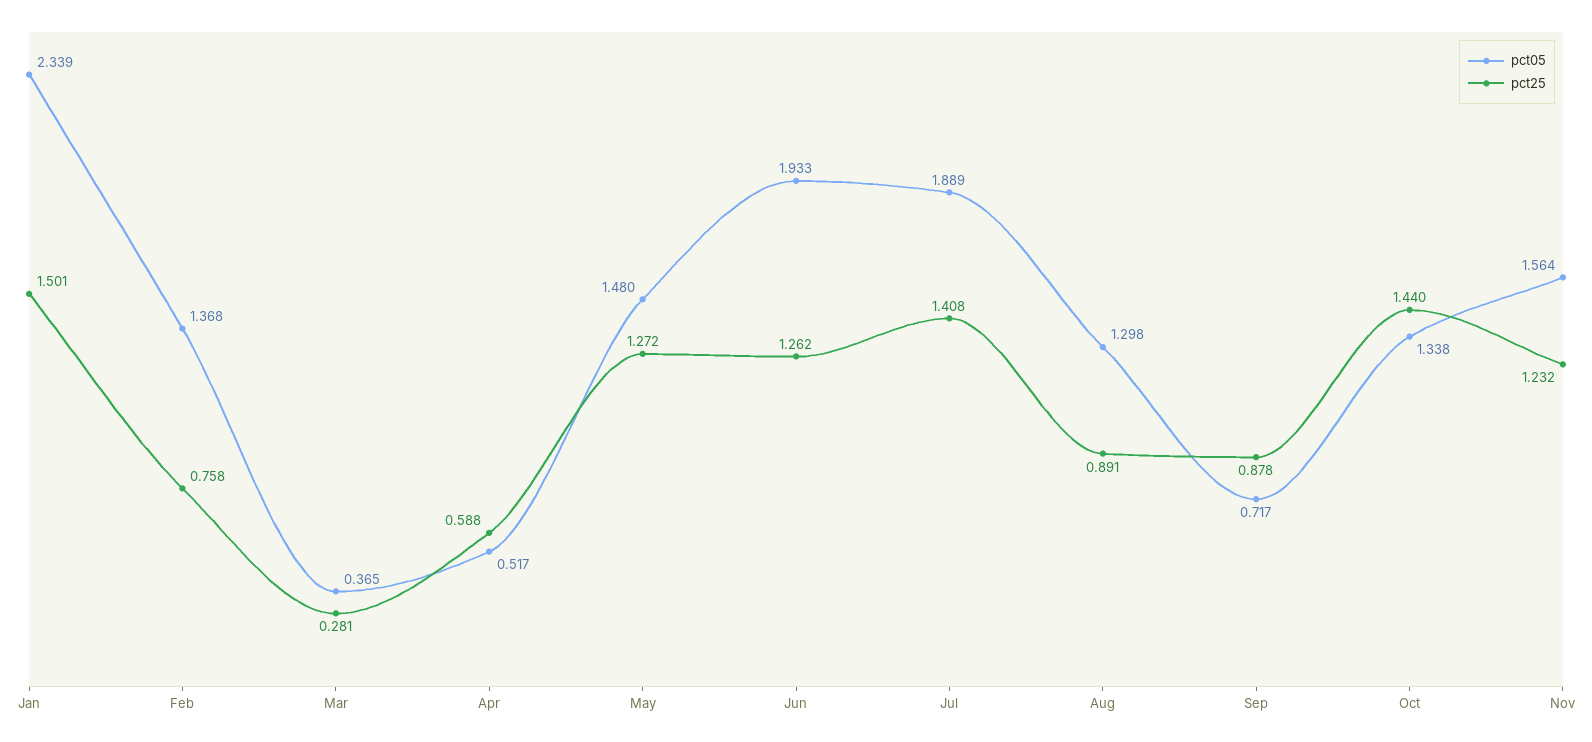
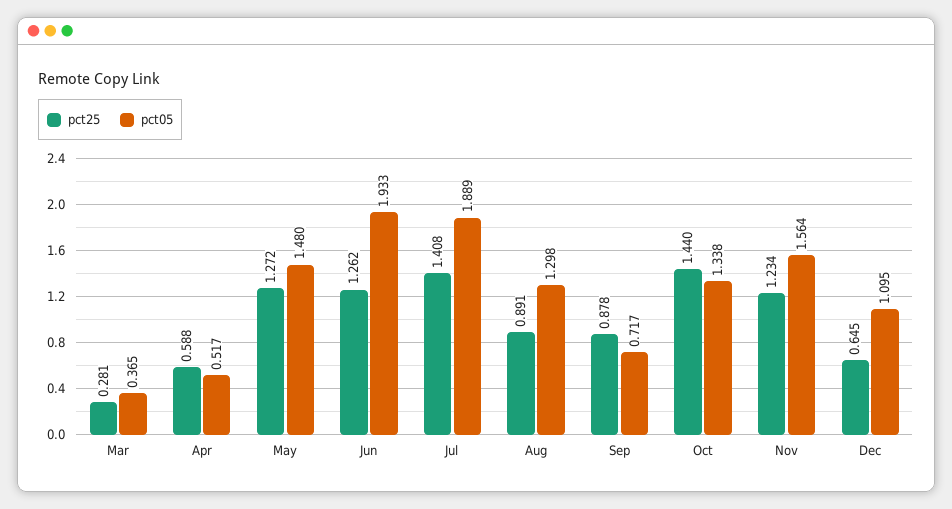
pct05, Jan: 2.339 -> none
pct25, Jan: 1.501 -> none
pct05, Feb: 1.368 -> none
pct25, Feb: 0.758 -> none
pct25, Nov: 1.232 -> 1.234
pct25, Dec: none -> 0.645
pct05, Dec: none -> 1.095

